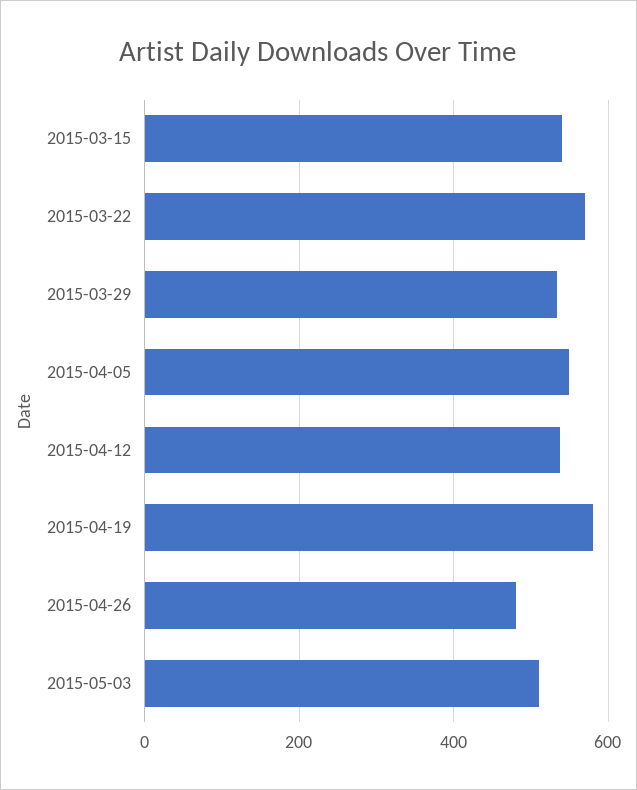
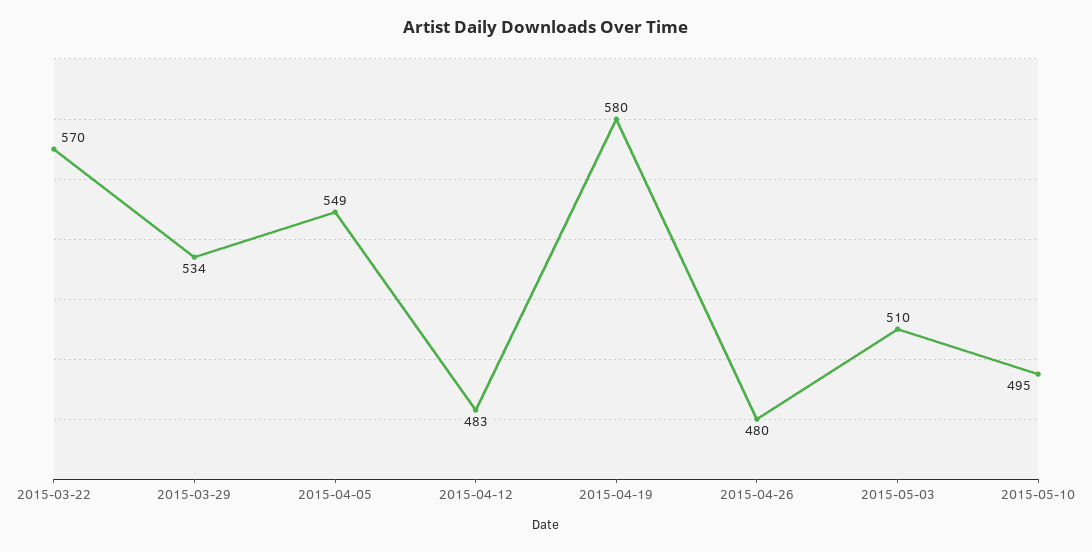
2015-03-15: 540 -> none
2015-04-12: 540 -> 483
2015-05-10: none -> 495

